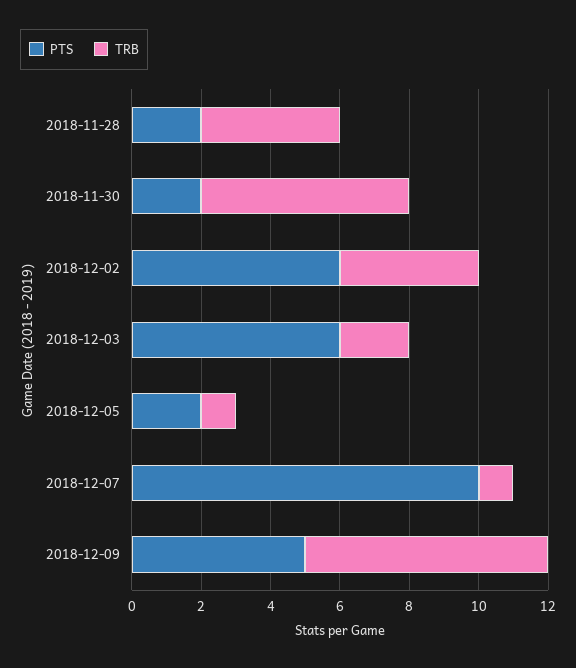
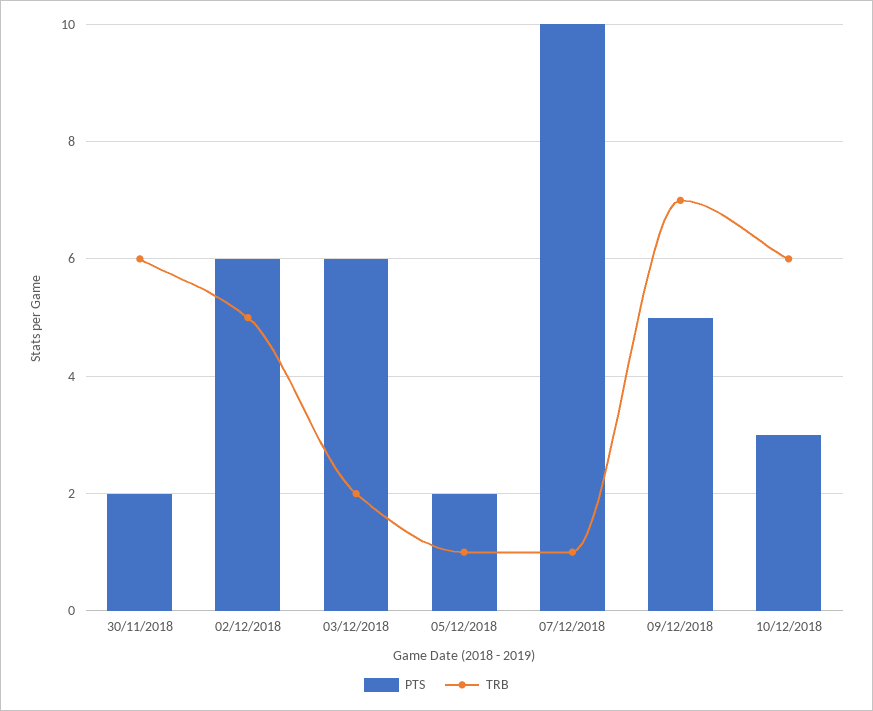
PTS, 2018-11-28: 2 -> none
TRB, 2018-11-28: 4 -> none
TRB, 2018-12-02: 4 -> 5
PTS, 10/12/2018: none -> 3
TRB, 10/12/2018: none -> 6

